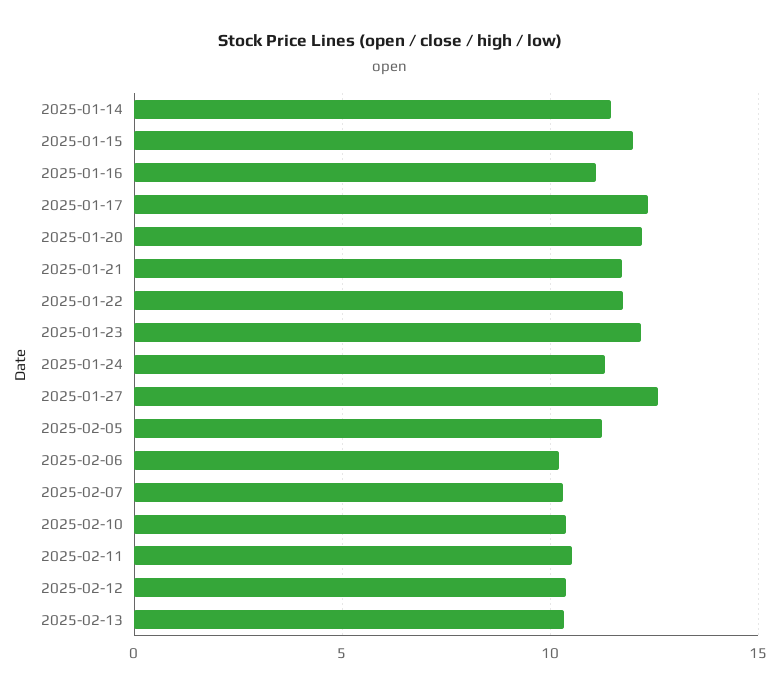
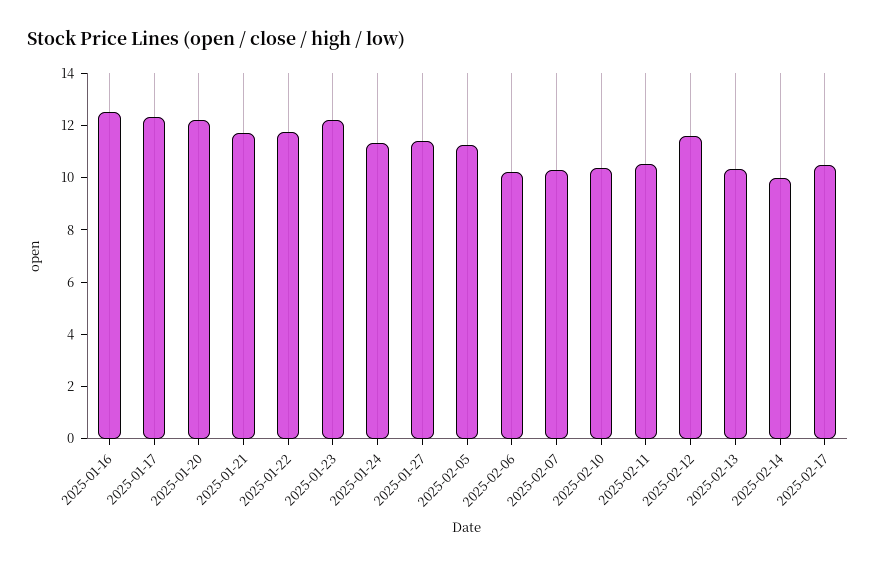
2025-01-14: 11.5 -> none
2025-01-15: 12 -> none
2025-01-16: 11 -> 12.5
2025-01-27: 12.5 -> 11.5
2025-02-12: 10.5 -> 11.5
2025-02-14: none -> 10
2025-02-17: none -> 10.5

